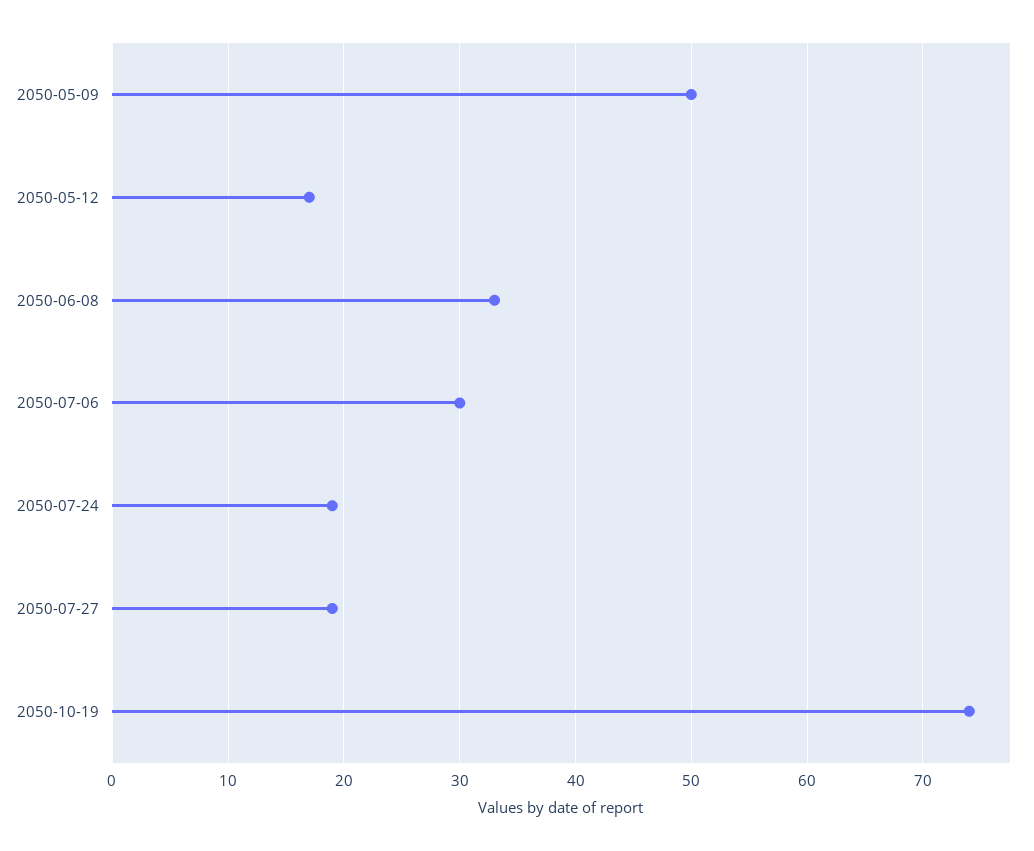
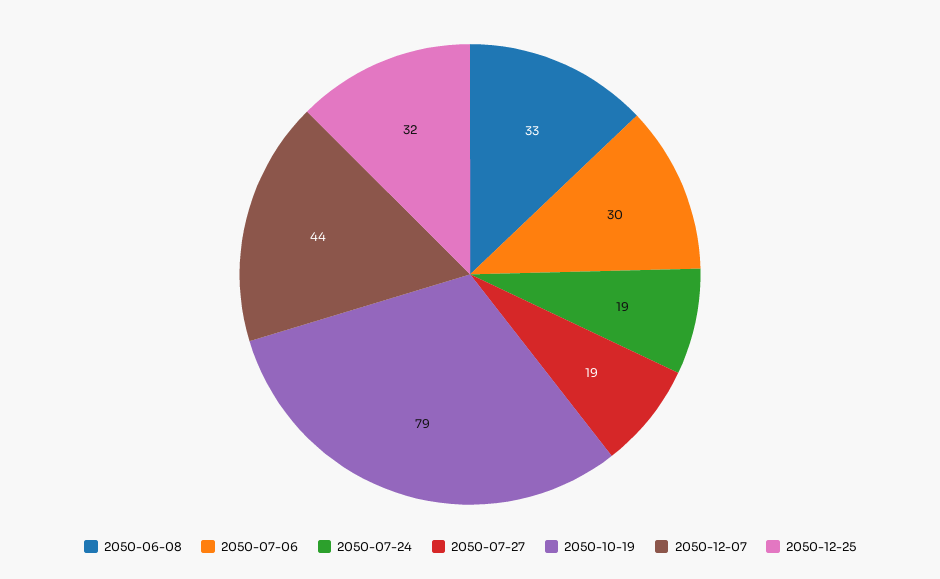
2050-05-09: 50 -> none
2050-05-12: 17 -> none
2050-10-19: 74 -> 79
2050-12-07: none -> 44
2050-12-25: none -> 32

